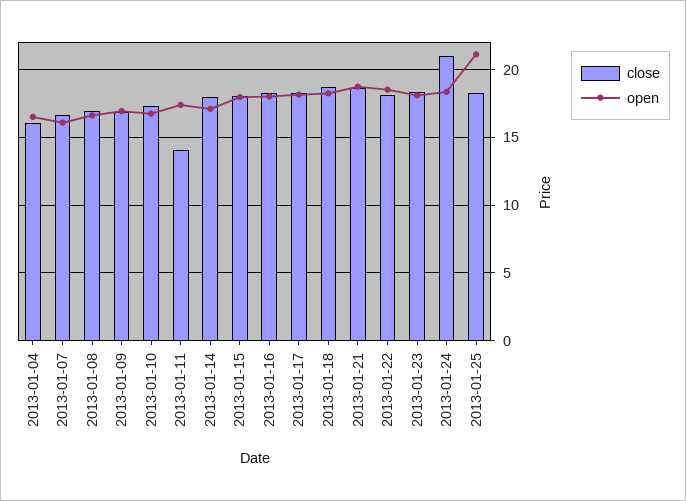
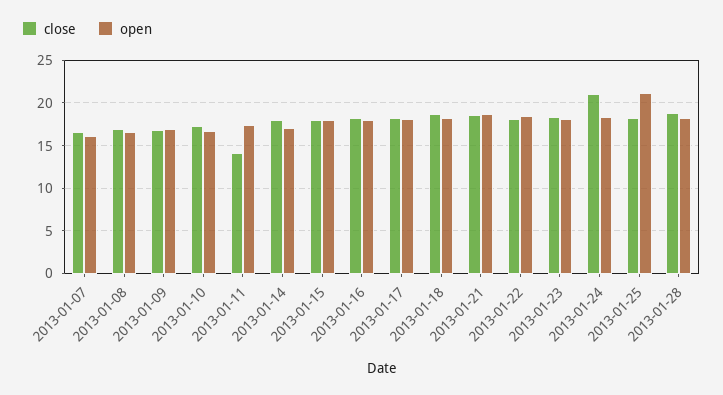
close, 2013-01-04: 16 -> none
open, 2013-01-04: 16.5 -> none
close, 2013-01-28: none -> 19
open, 2013-01-28: none -> 18

